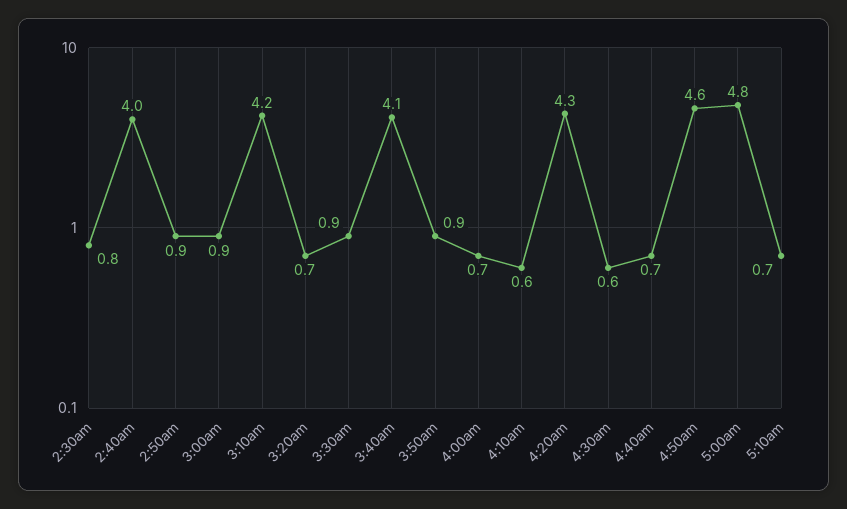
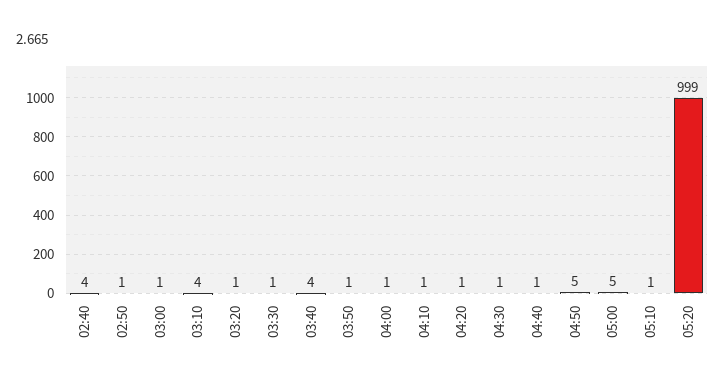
2:30am: 0.8 -> none
4:20am: 4.3 -> 1
05:20: none -> 999

